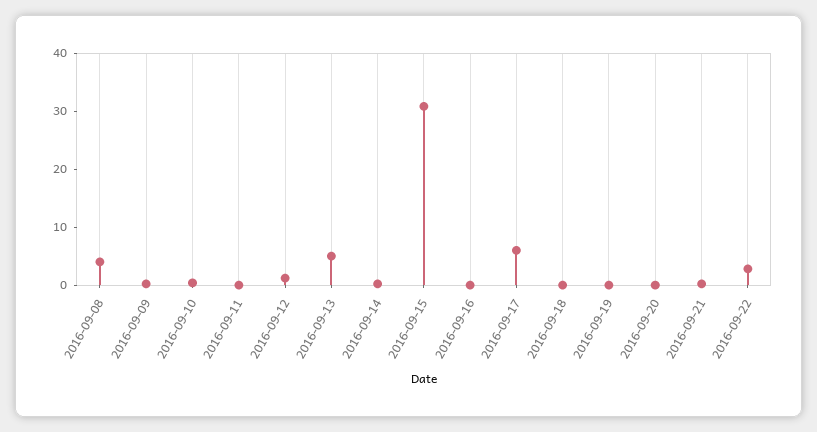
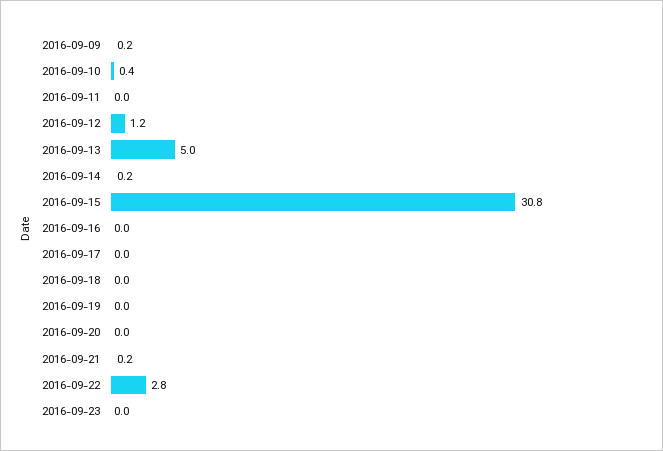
2016-09-08: 4 -> none
2016-09-17: 6 -> 0
2016-09-23: none -> 0

